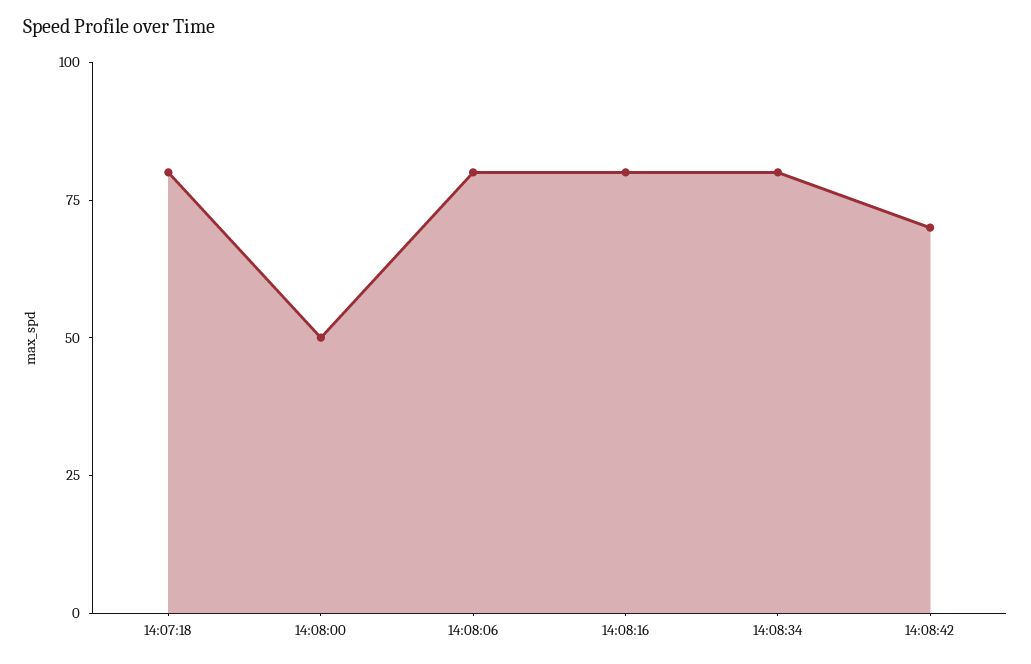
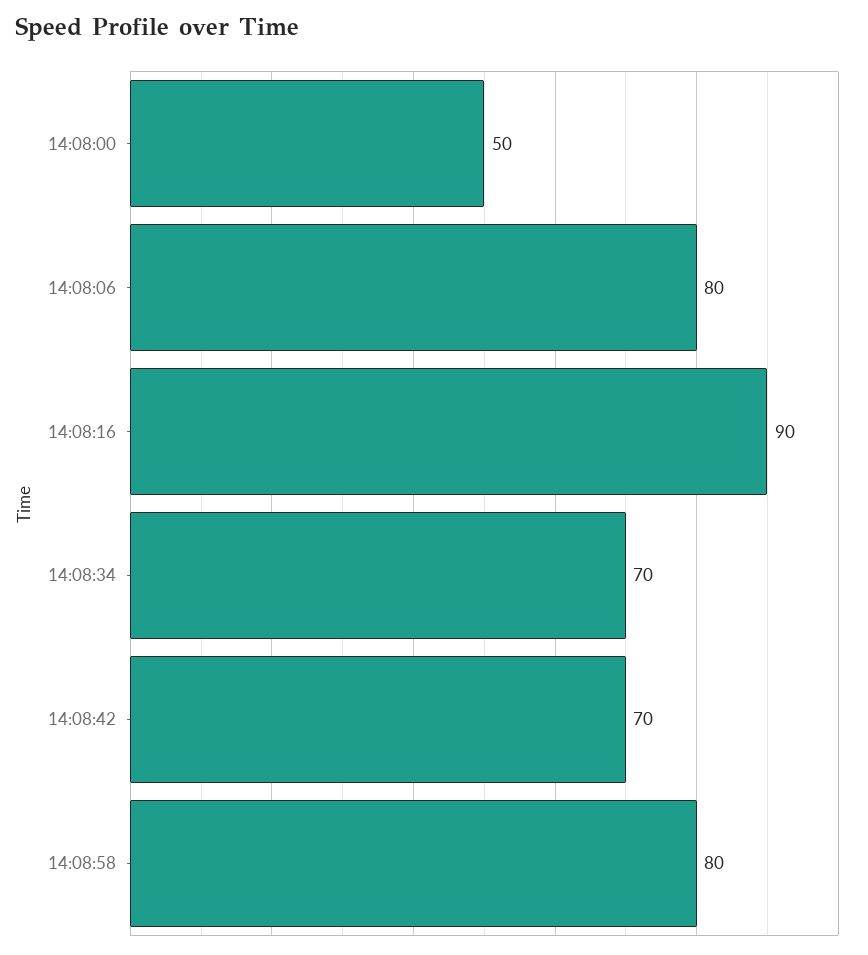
14:07:18: 80 -> none
14:08:16: 80 -> 90
14:08:34: 80 -> 70
14:08:58: none -> 80

